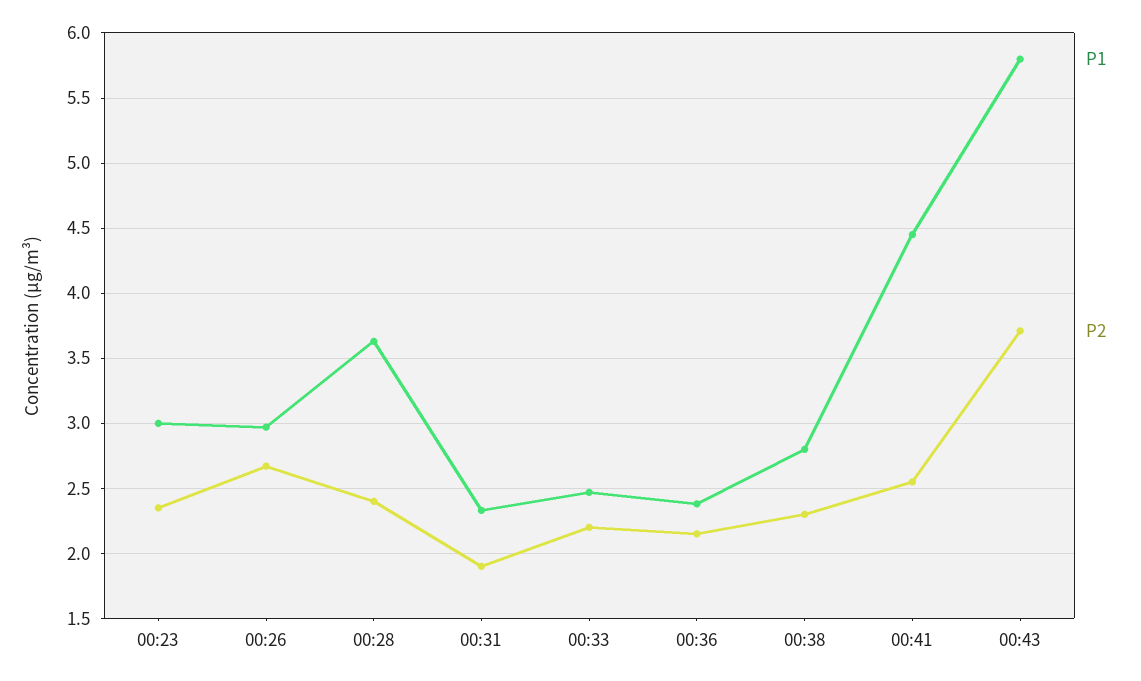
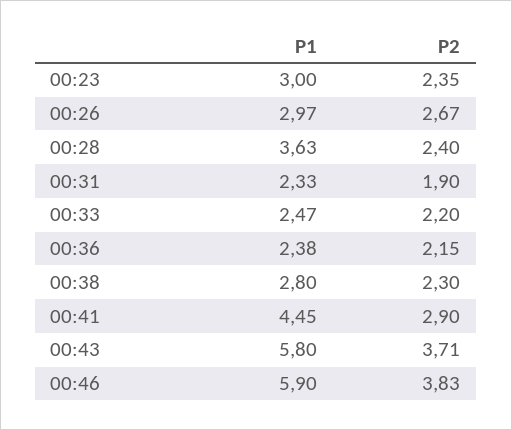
P2, 00:41: 2.55 -> 2.9
P1, 00:46: none -> 5.9
P2, 00:46: none -> 3.83

